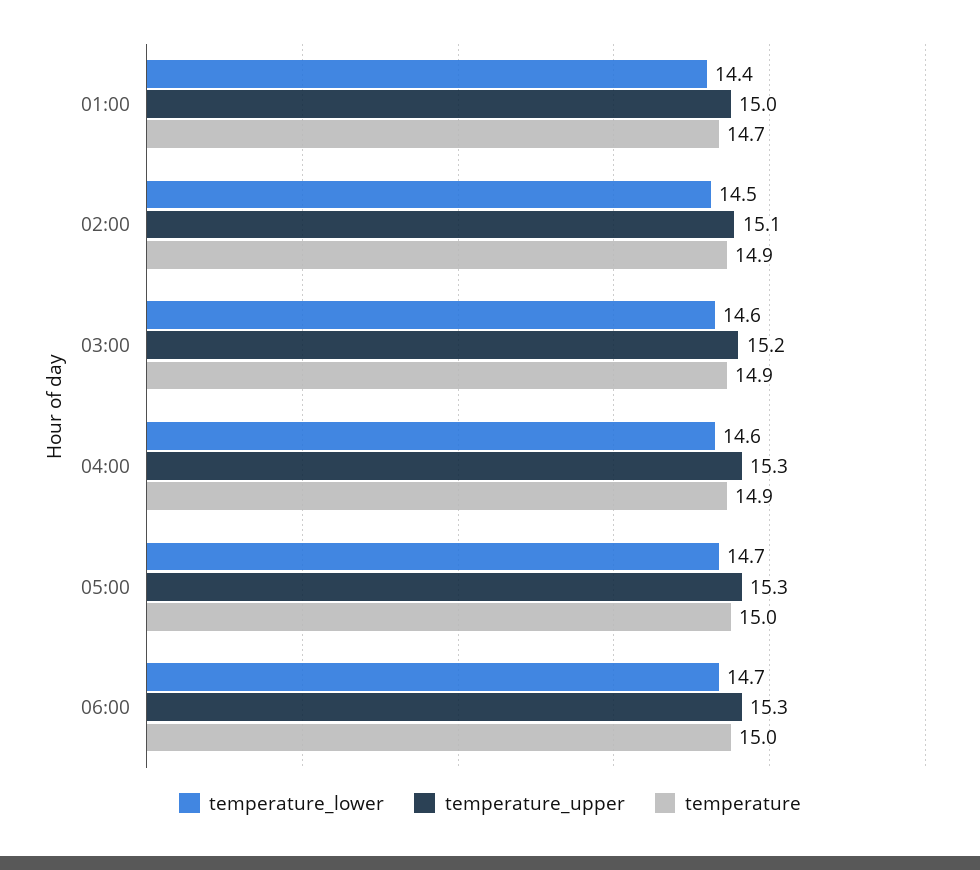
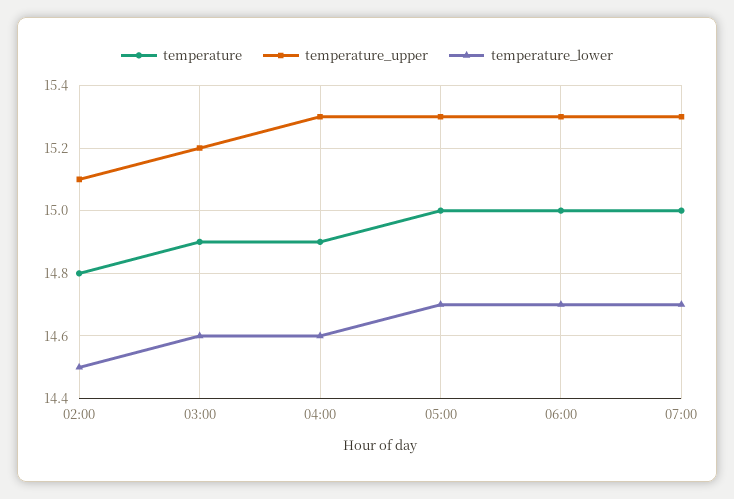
temperature_lower, 01:00: 14.4 -> none
temperature_upper, 01:00: 15 -> none
temperature, 01:00: 14.7 -> none
temperature, 02:00: 14.9 -> 14.8
temperature, 07:00: none -> 15
temperature_upper, 07:00: none -> 15.3
temperature_lower, 07:00: none -> 14.7

